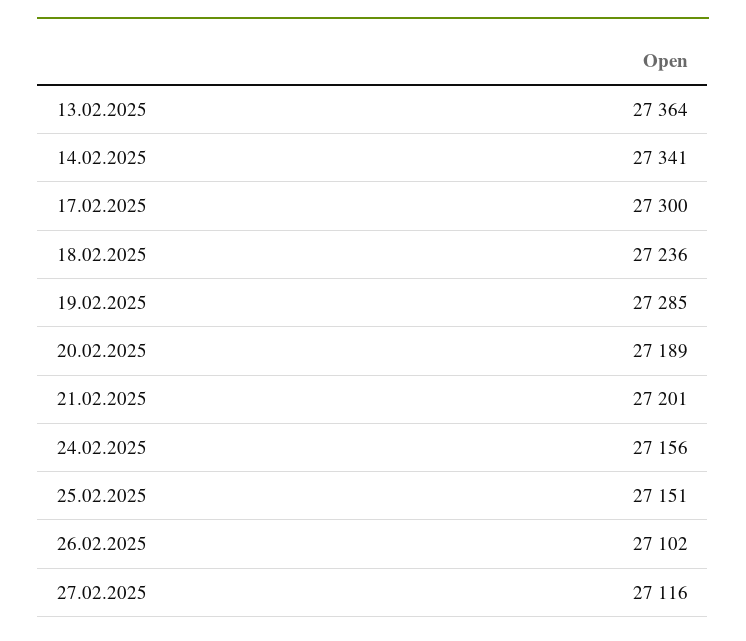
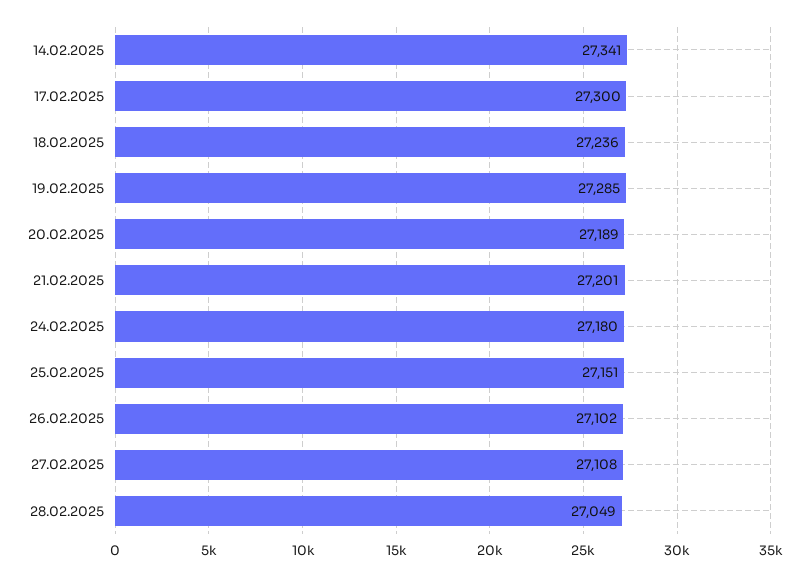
13.02.2025: 27364 -> none
24.02.2025: 27156 -> 27180
27.02.2025: 27116 -> 27108
28.02.2025: none -> 27049

